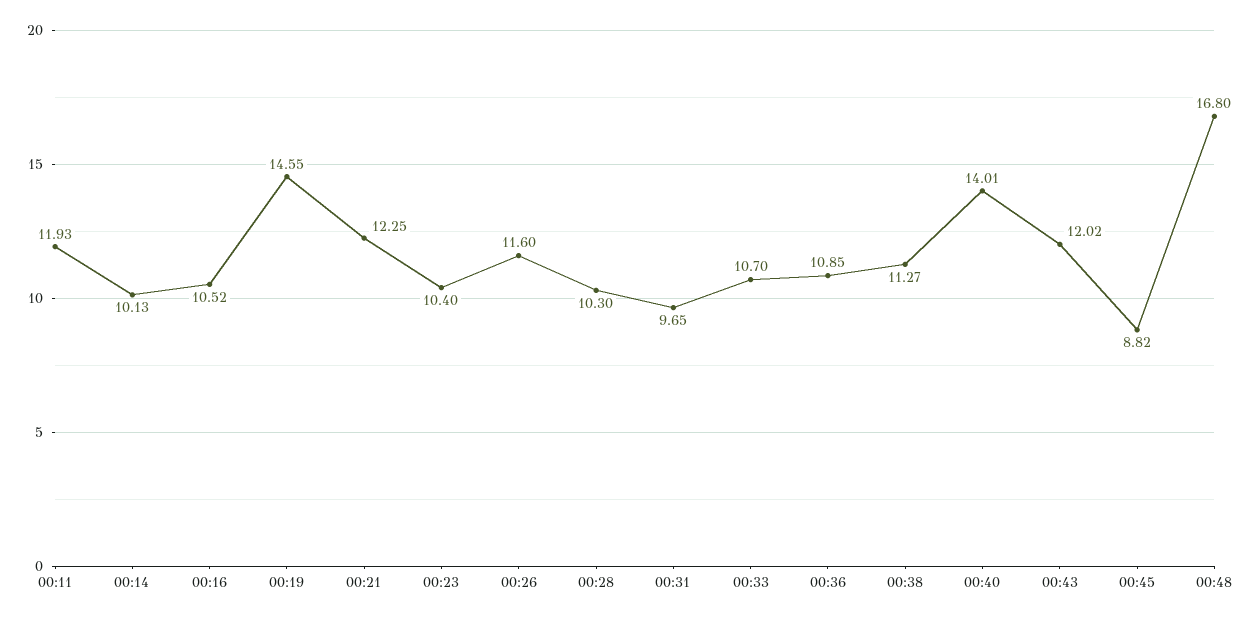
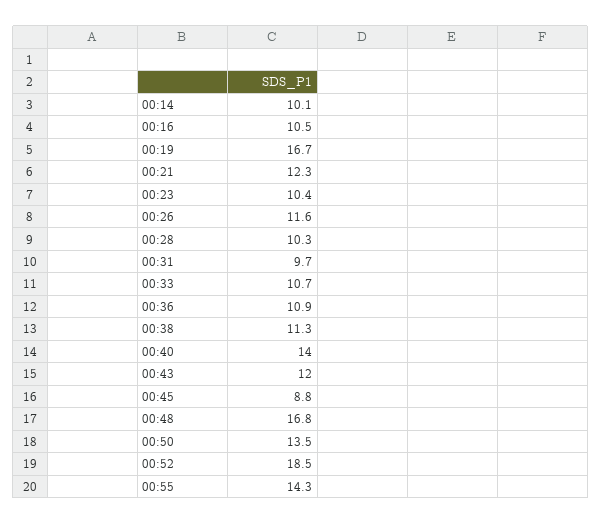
00:11: 11.93 -> none
00:19: 14.55 -> 16.7
00:50: none -> 13.5
00:52: none -> 18.5
00:55: none -> 14.3

